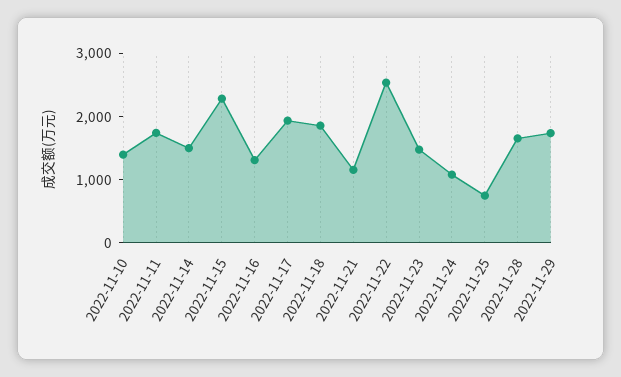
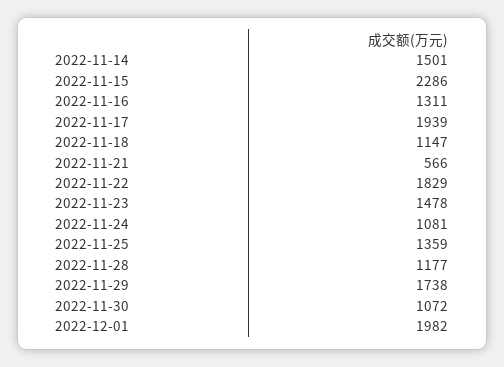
2022-11-10: 1400 -> none
2022-11-11: 1800 -> none
2022-11-18: 1800 -> 1147
2022-11-21: 1200 -> 566
2022-11-22: 2600 -> 1829
2022-11-25: 800 -> 1359
2022-11-28: 1600 -> 1177
2022-11-30: none -> 1072
2022-12-01: none -> 1982

